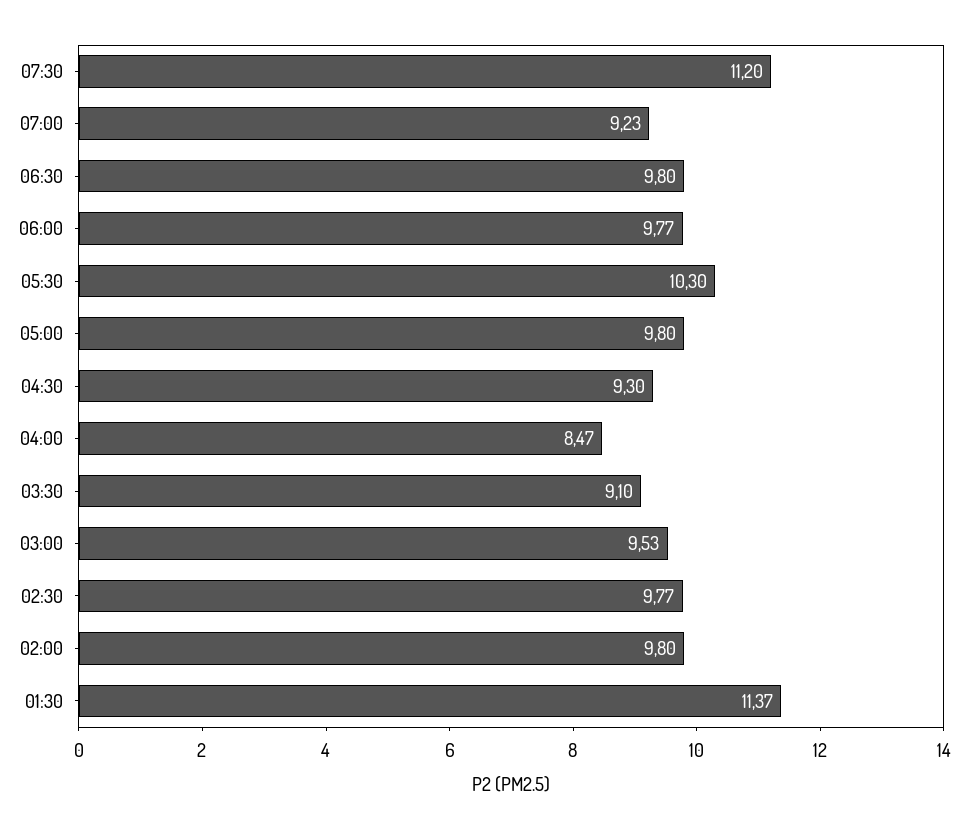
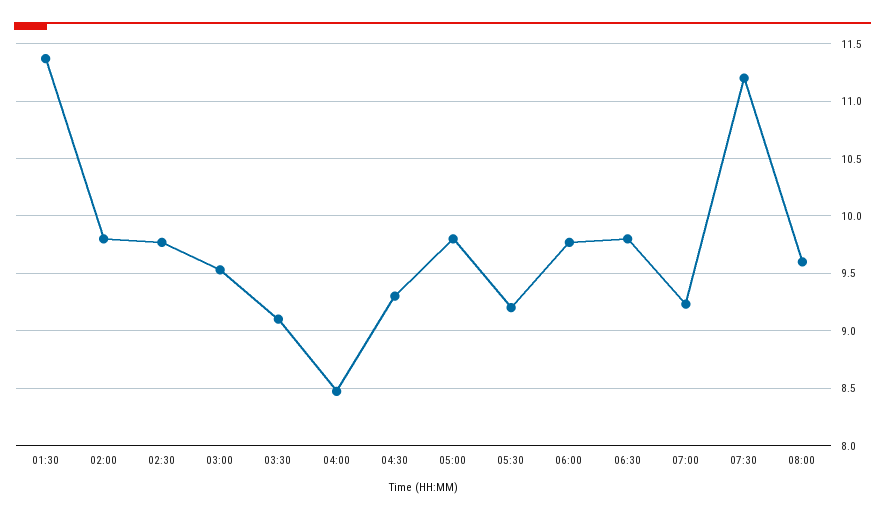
05:30: 10.3 -> 9.2
08:00: none -> 9.6

